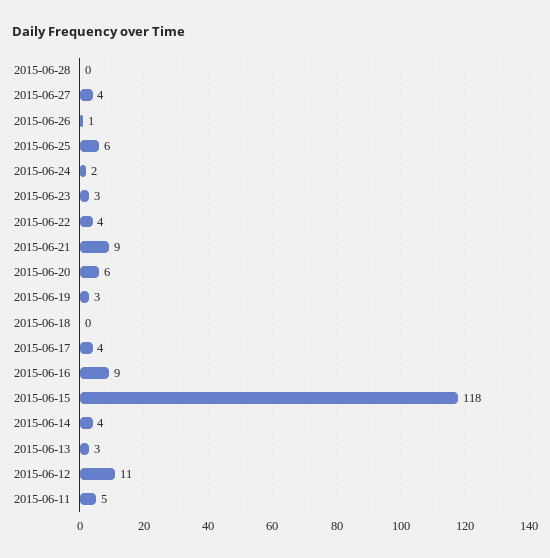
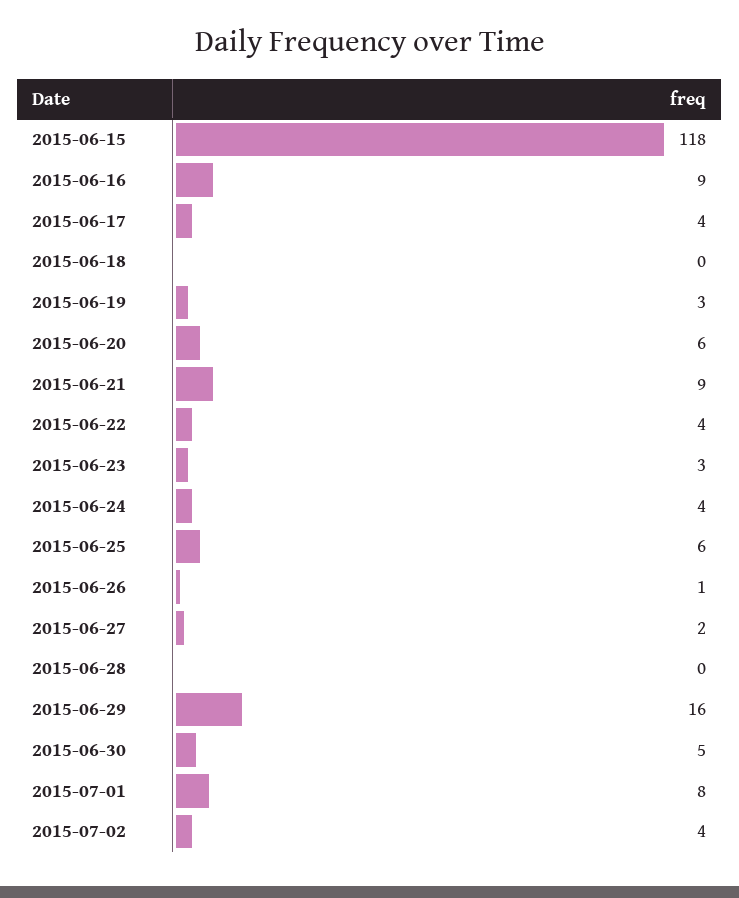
2015-06-27: 4 -> 2
2015-06-24: 2 -> 4
2015-06-14: 4 -> none
2015-06-13: 3 -> none
2015-06-12: 11 -> none
2015-06-11: 5 -> none
2015-06-29: none -> 16
2015-06-30: none -> 5
2015-07-01: none -> 8
2015-07-02: none -> 4

